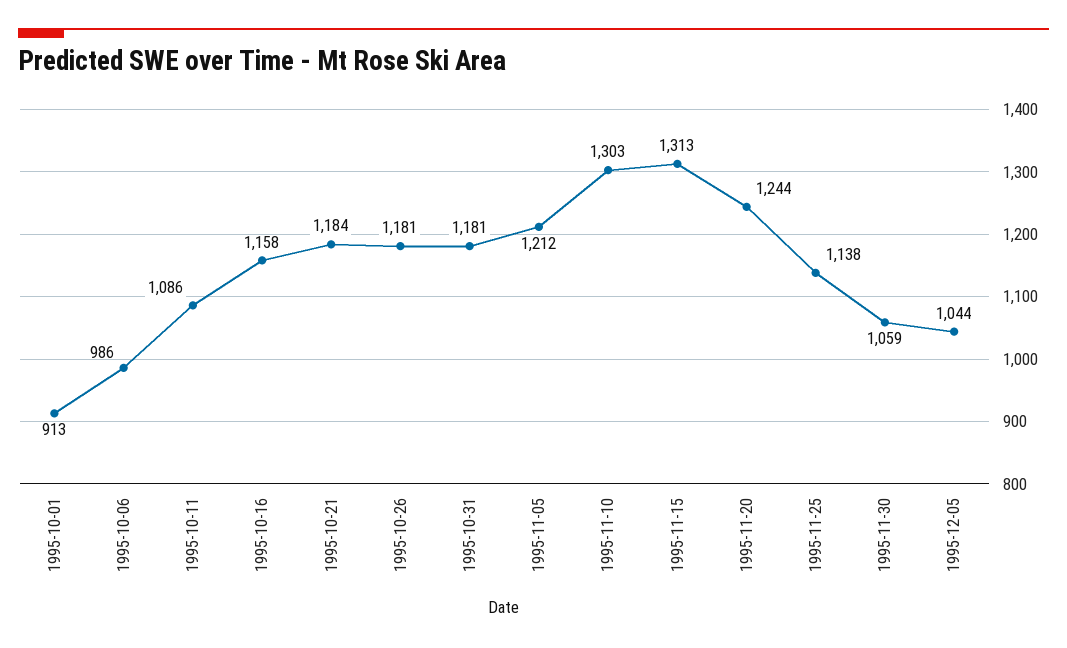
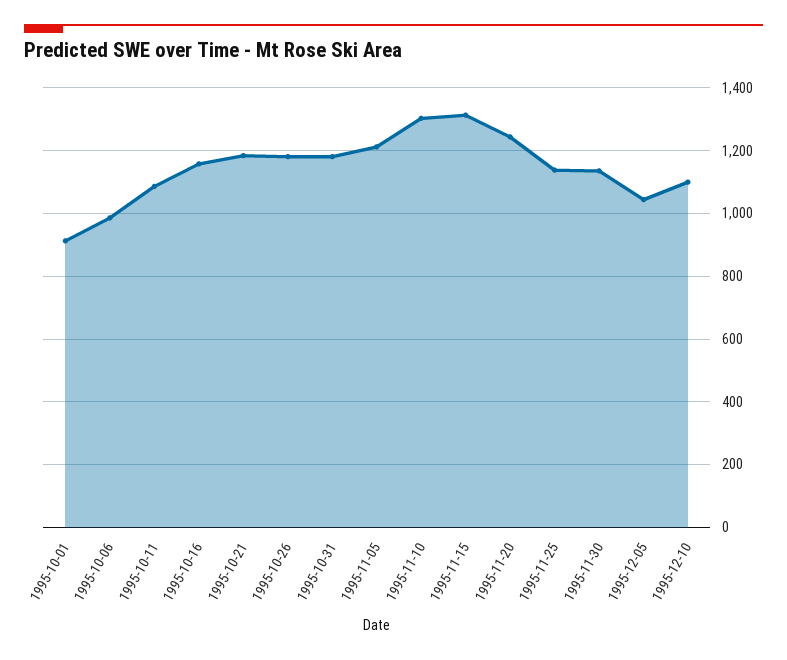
1995-11-30: 1059 -> 1140
1995-12-10: none -> 1100

